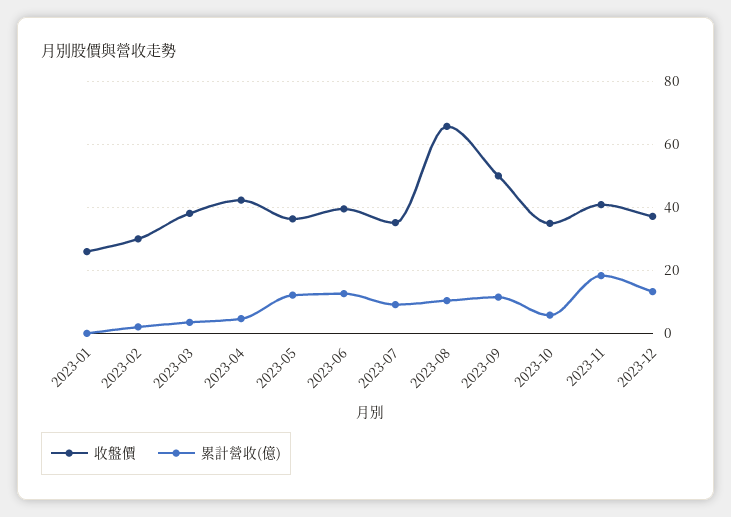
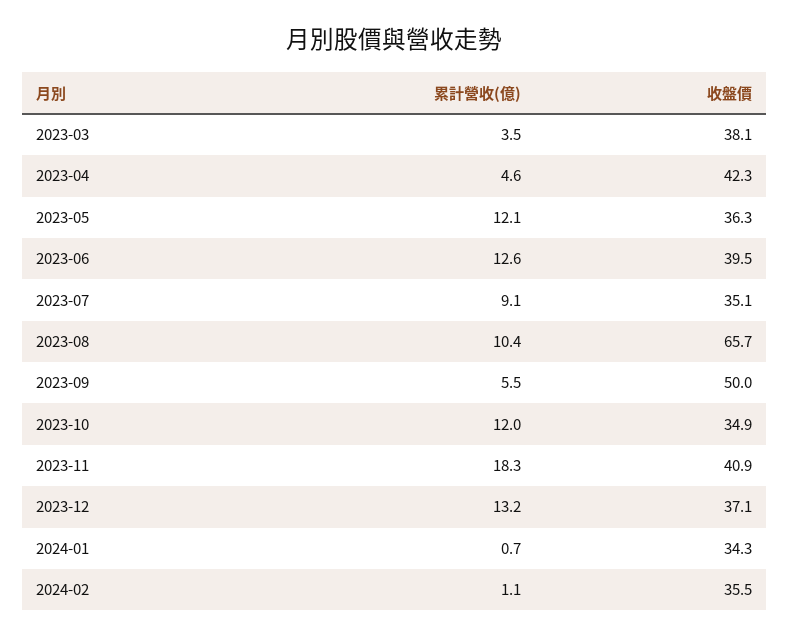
收盤價, 2023-01: 26 -> none
累計營收(億), 2023-01: 0 -> none
收盤價, 2023-02: 30 -> none
累計營收(億), 2023-02: 2 -> none
累計營收(億), 2023-09: 12 -> 5.5
累計營收(億), 2023-10: 6 -> 12
累計營收(億), 2024-01: none -> 0.7
收盤價, 2024-01: none -> 34.3
累計營收(億), 2024-02: none -> 1.1
收盤價, 2024-02: none -> 35.5

